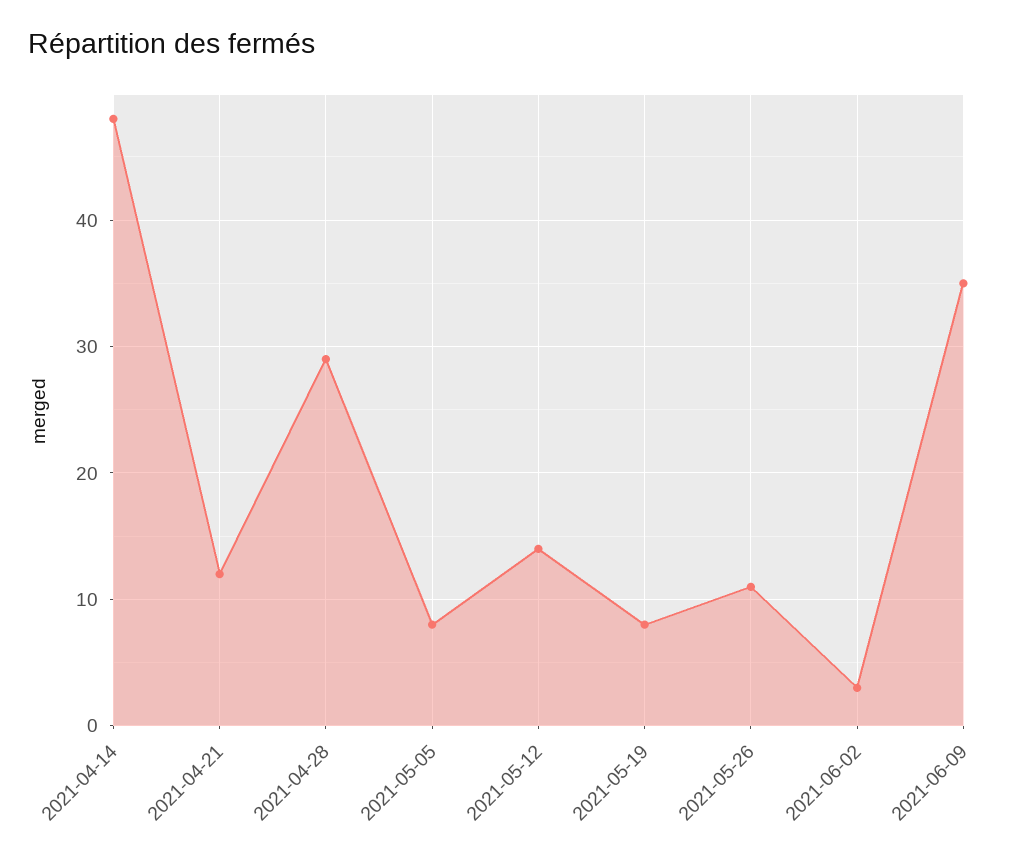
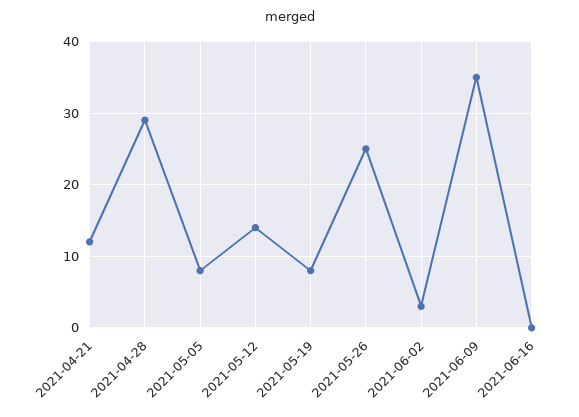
2021-04-14: 48 -> none
2021-05-26: 11 -> 25
2021-06-16: none -> 0

